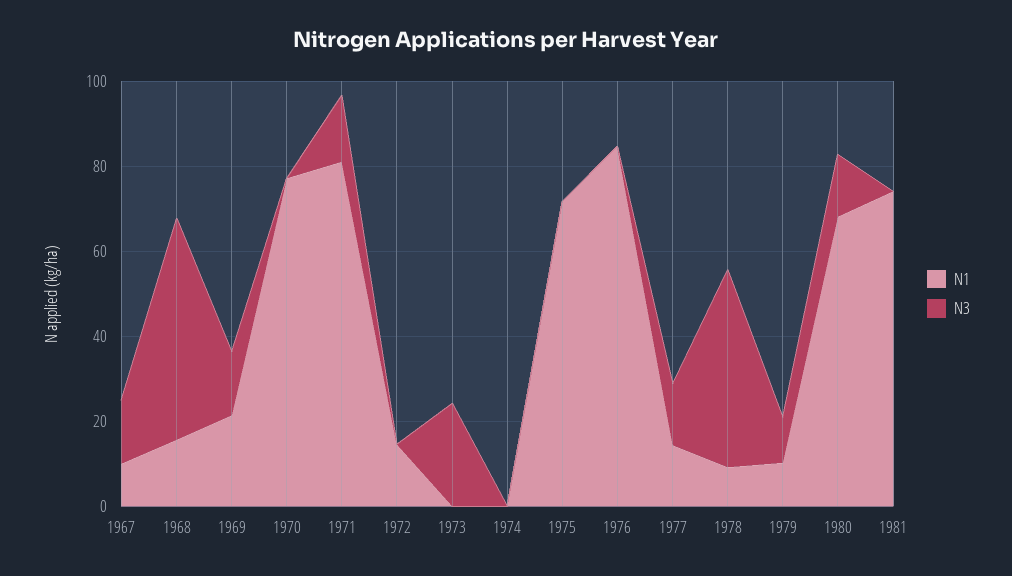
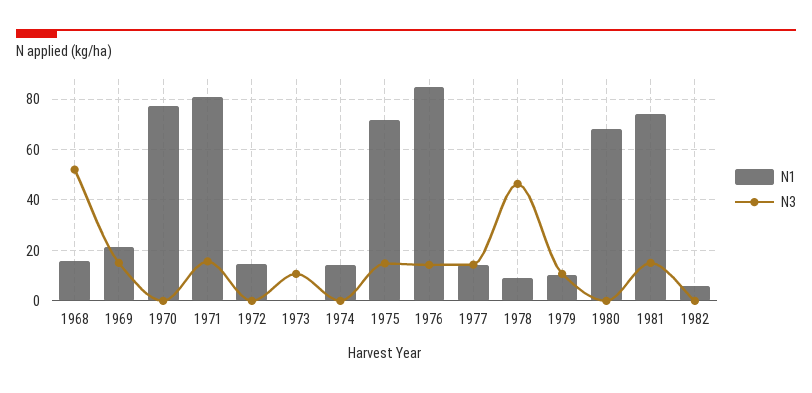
N1, 1967: 10 -> none
N3, 1967: 15 -> none
N3, 1973: 25 -> 10
N1, 1974: 0 -> 15
N3, 1975: 0 -> 15
N3, 1976: 0 -> 15
N3, 1980: 15 -> 0
N3, 1981: 0 -> 15
N1, 1982: none -> 5
N3, 1982: none -> 0

